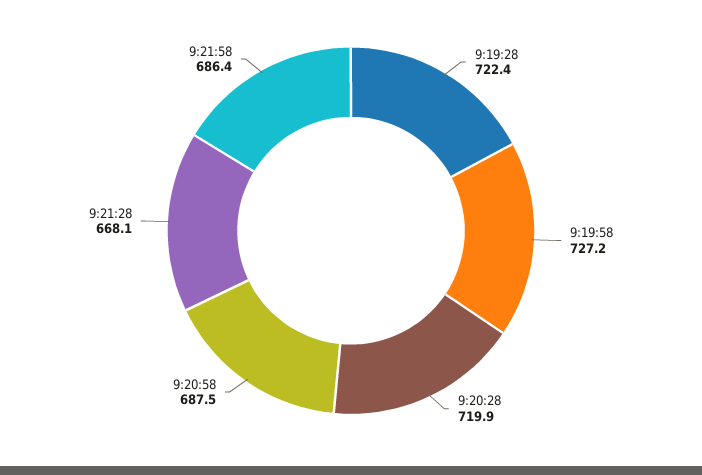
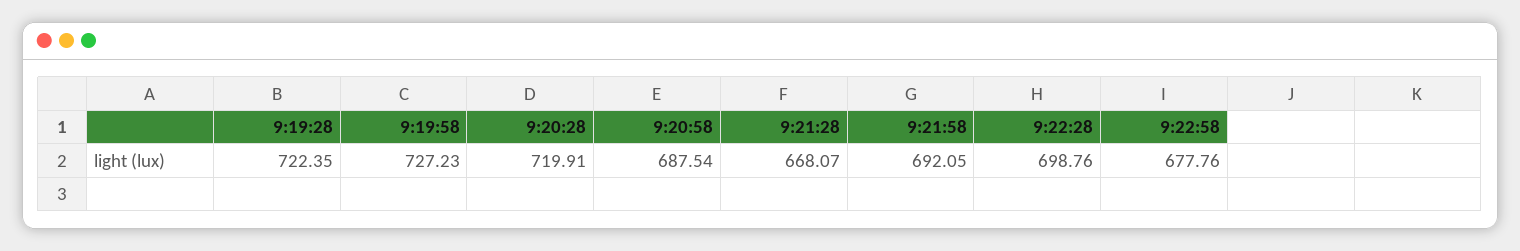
9:21:58: 686.4 -> 692.05
9:22:28: none -> 698.76
9:22:58: none -> 677.76

